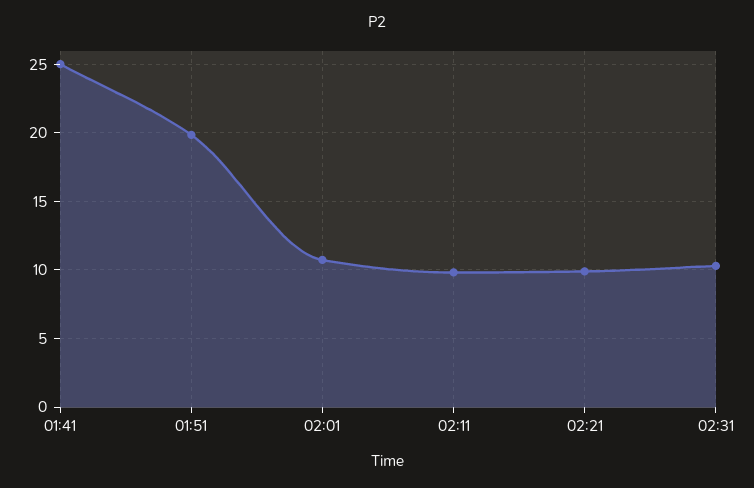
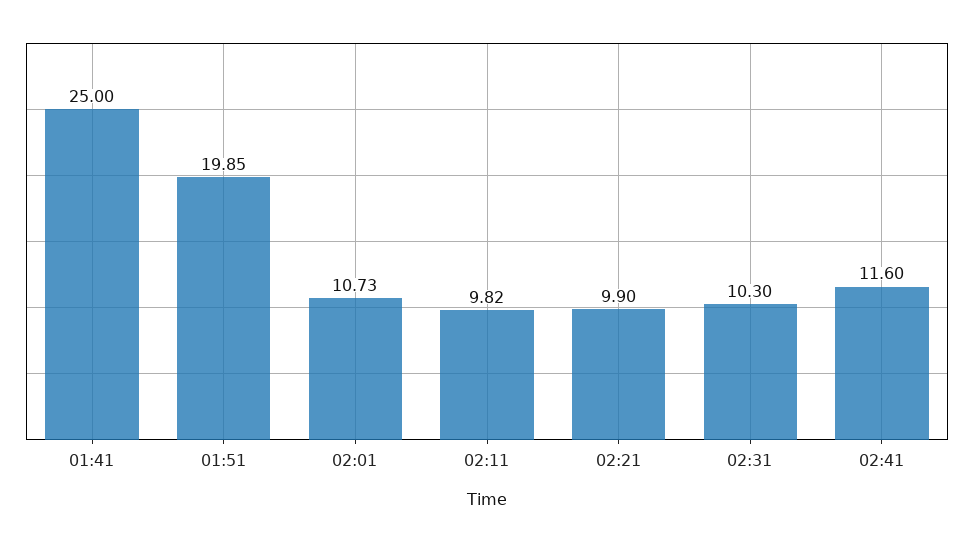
02:41: none -> 11.6

